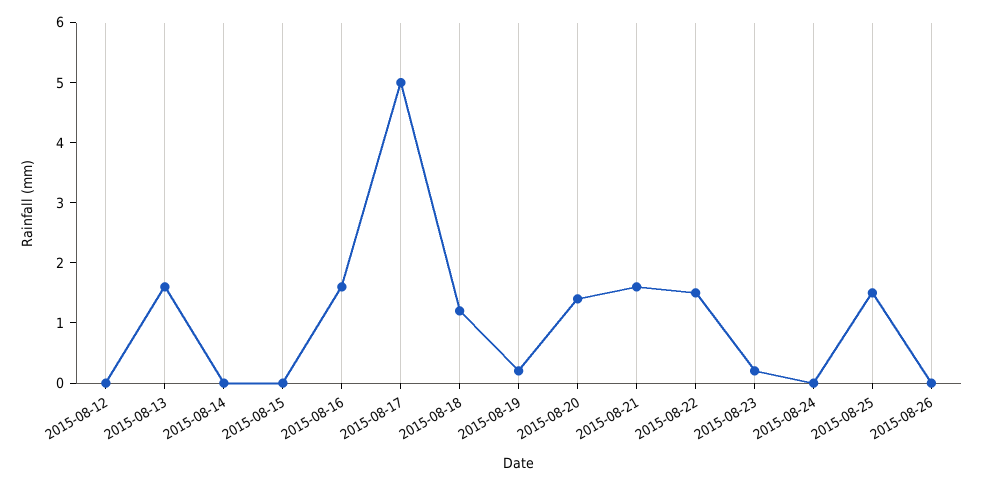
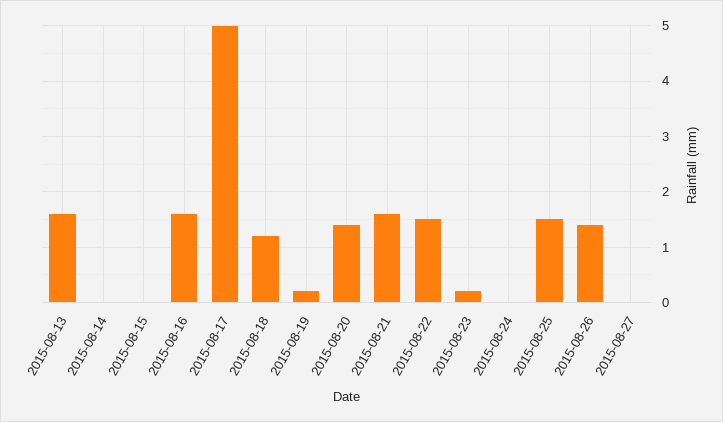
2015-08-12: 0 -> none
2015-08-26: 0 -> 1.5
2015-08-27: none -> 0

